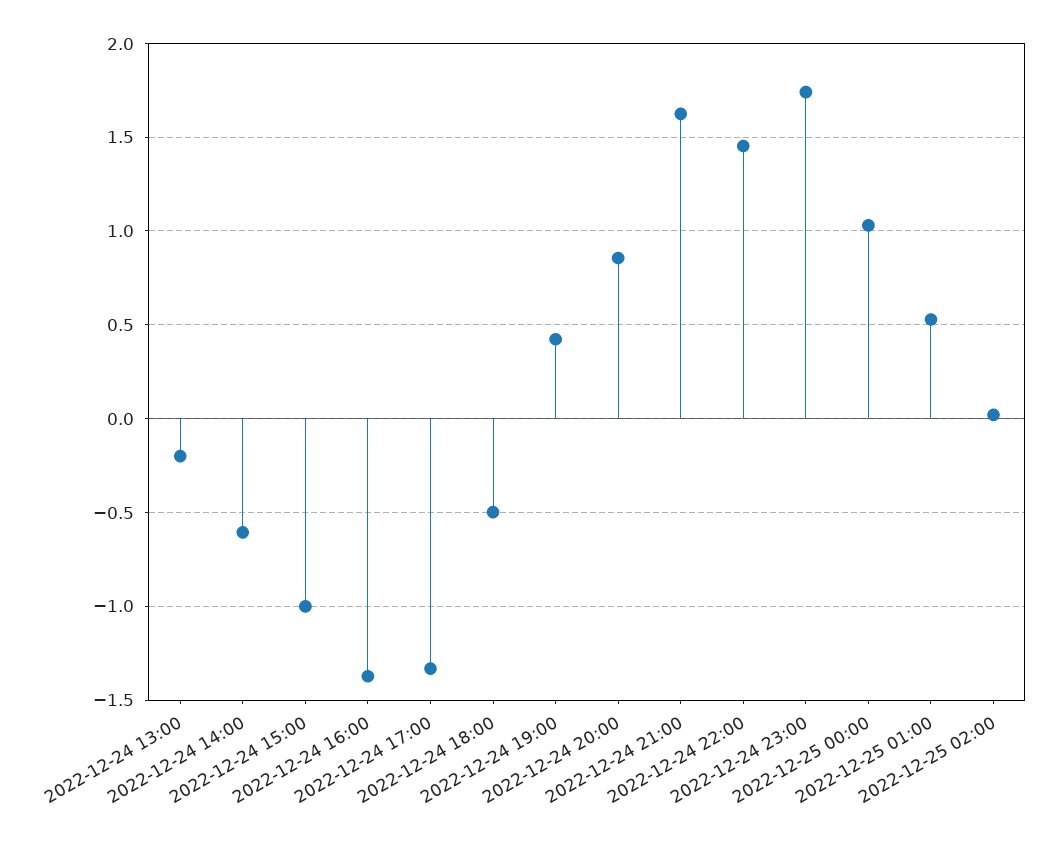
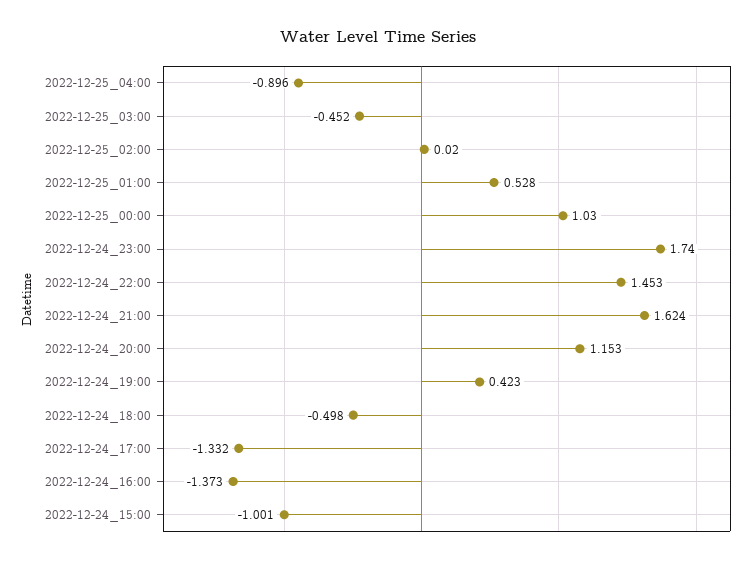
2022-12-24 13:00: -0.2 -> none
2022-12-24 14:00: -0.6 -> none
2022-12-24 20:00: 0.85 -> 1.153
2022-12-25_04:00: none -> -0.896
2022-12-25_03:00: none -> -0.452

